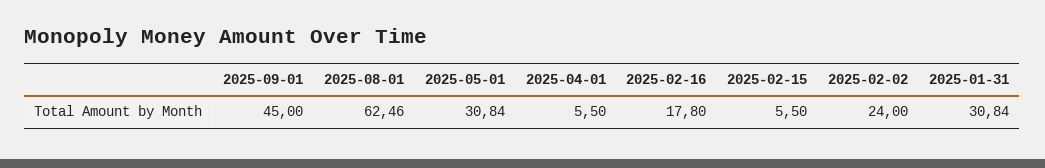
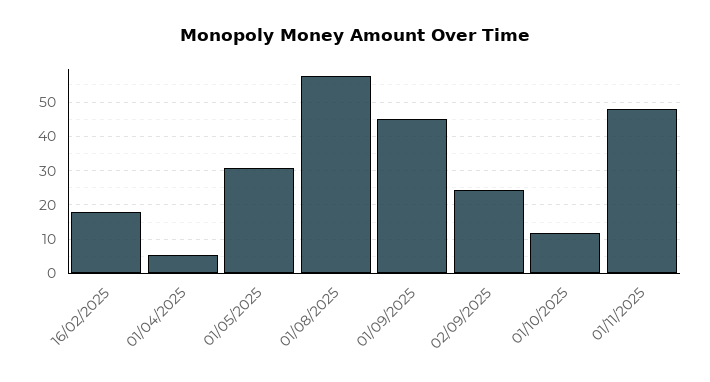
2025-08-01: 62.46 -> 58
2025-02-15: 5.5 -> none
2025-02-02: 24 -> none
2025-01-31: 30.84 -> none
02/09/2025: none -> 24
01/10/2025: none -> 12
01/11/2025: none -> 48

